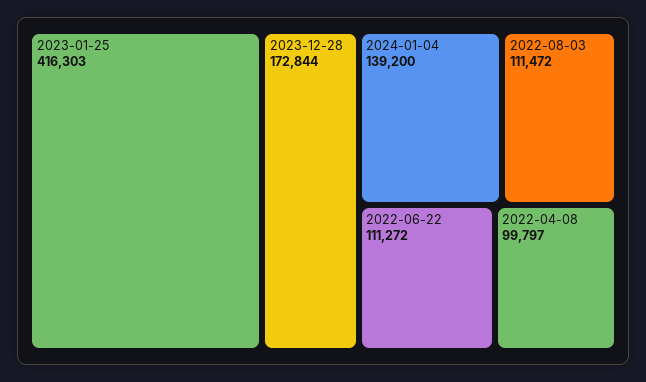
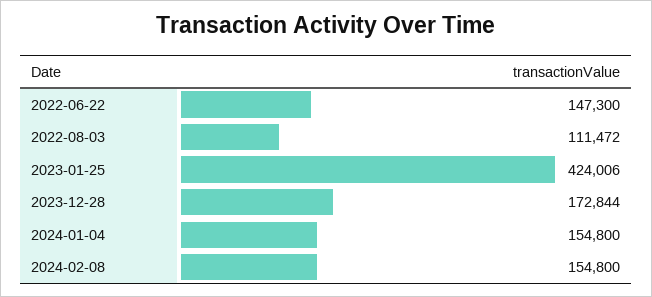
2023-01-25: 416303 -> 424006
2024-01-04: 139200 -> 154800
2022-06-22: 111272 -> 147300
2022-04-08: 99797 -> none
2024-02-08: none -> 154800

